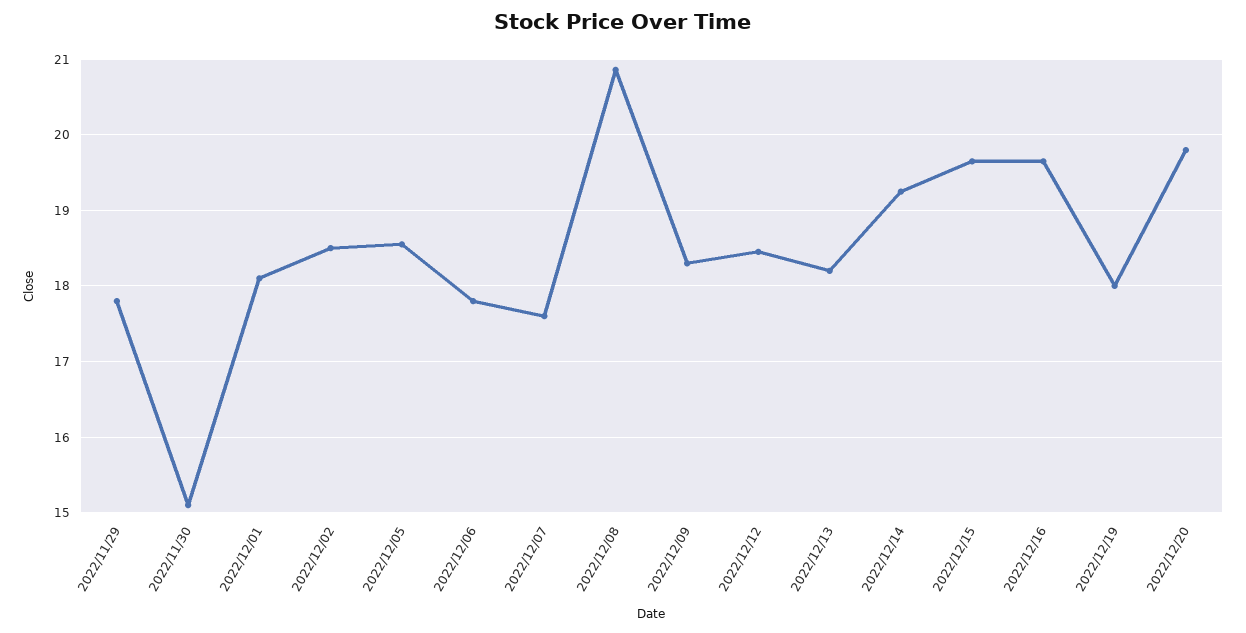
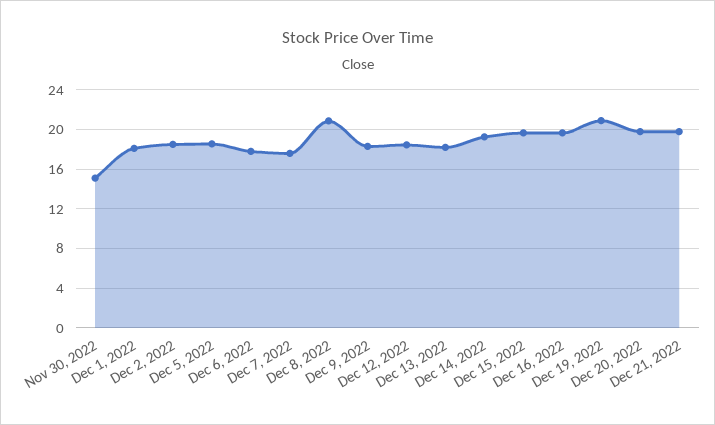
2022/11/29: 17.8 -> none
2022/12/19: 18 -> 21
Dec 21, 2022: none -> 20

